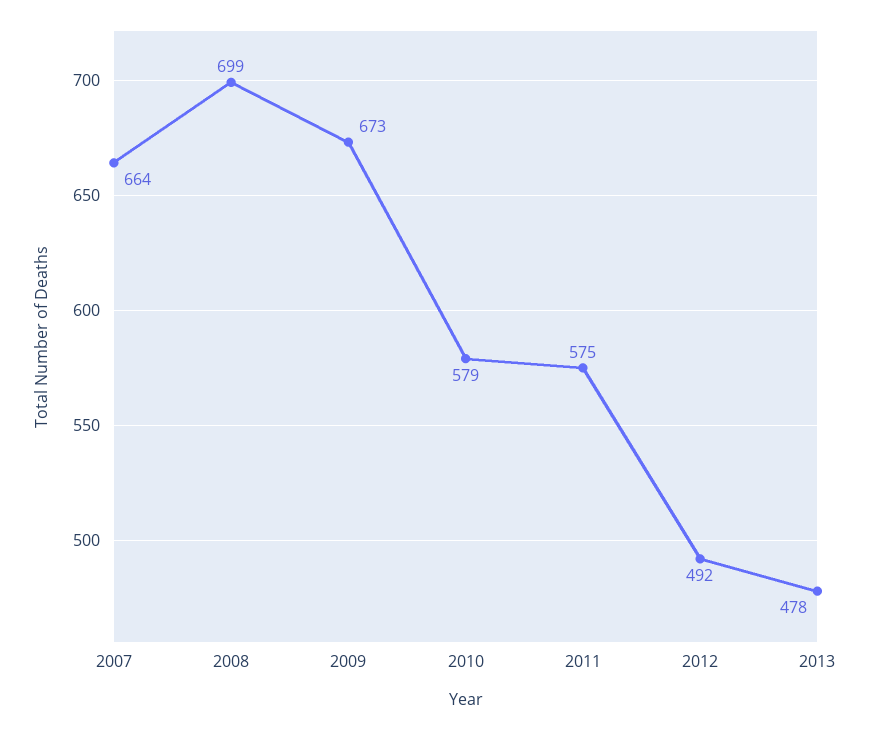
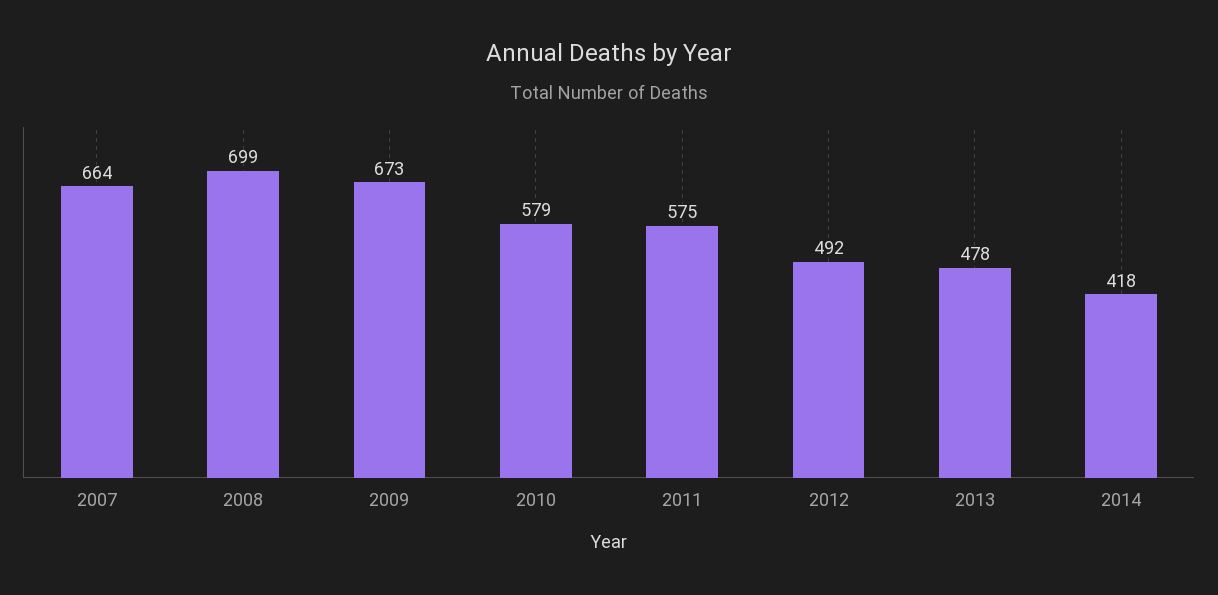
2014: none -> 418

